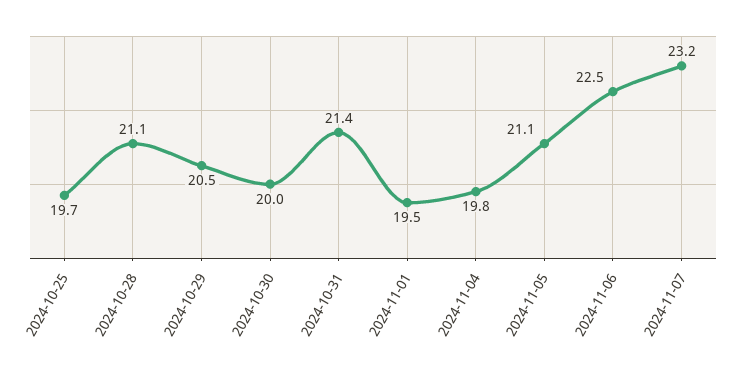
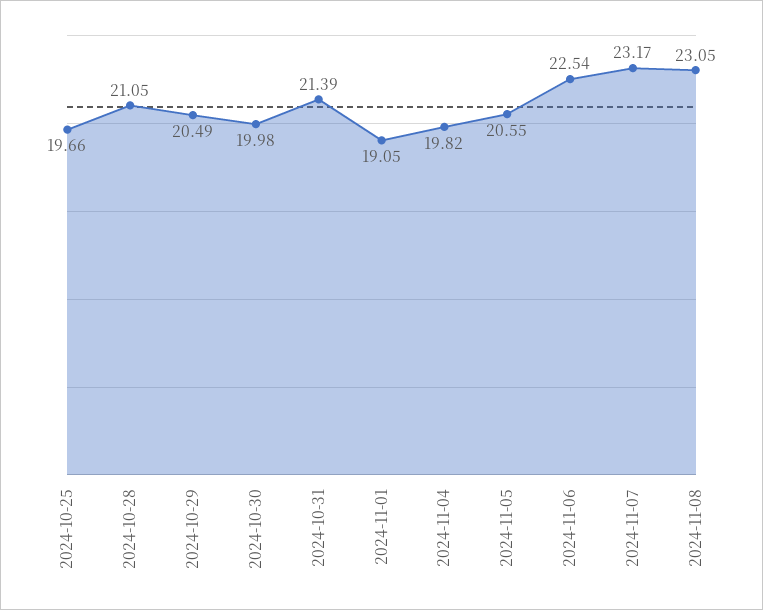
2024-11-01: 19.5 -> 19.05
2024-11-05: 21.1 -> 20.55
2024-11-08: none -> 23.05

